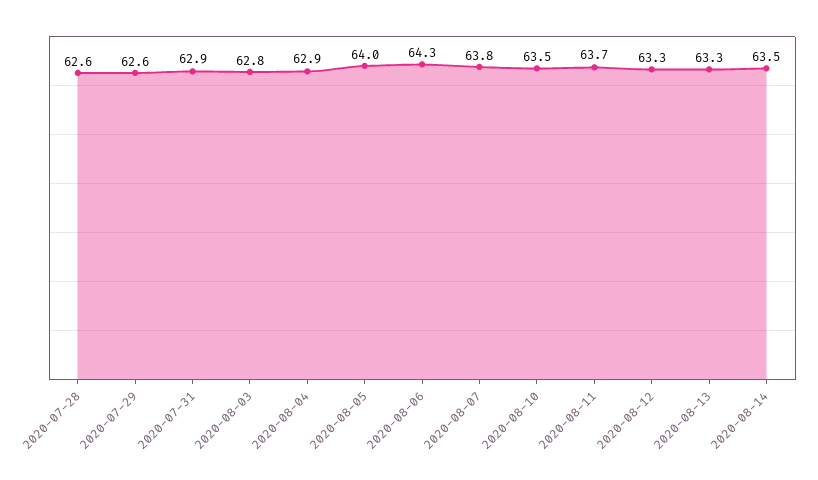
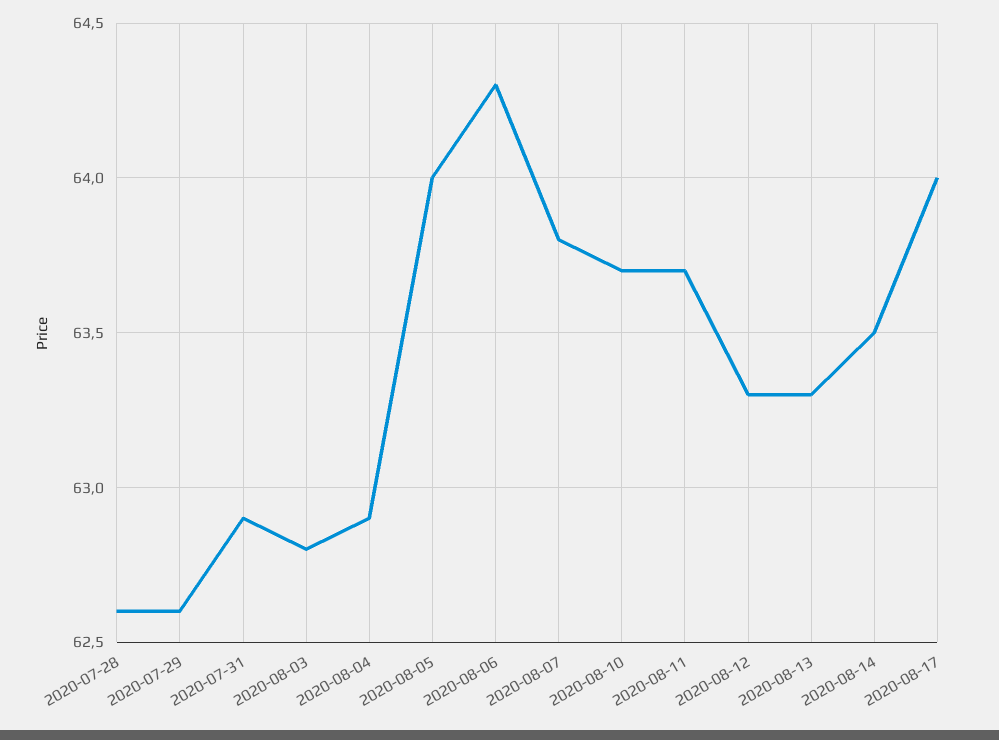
2020-08-10: 63.5 -> 63.7
2020-08-17: none -> 64

